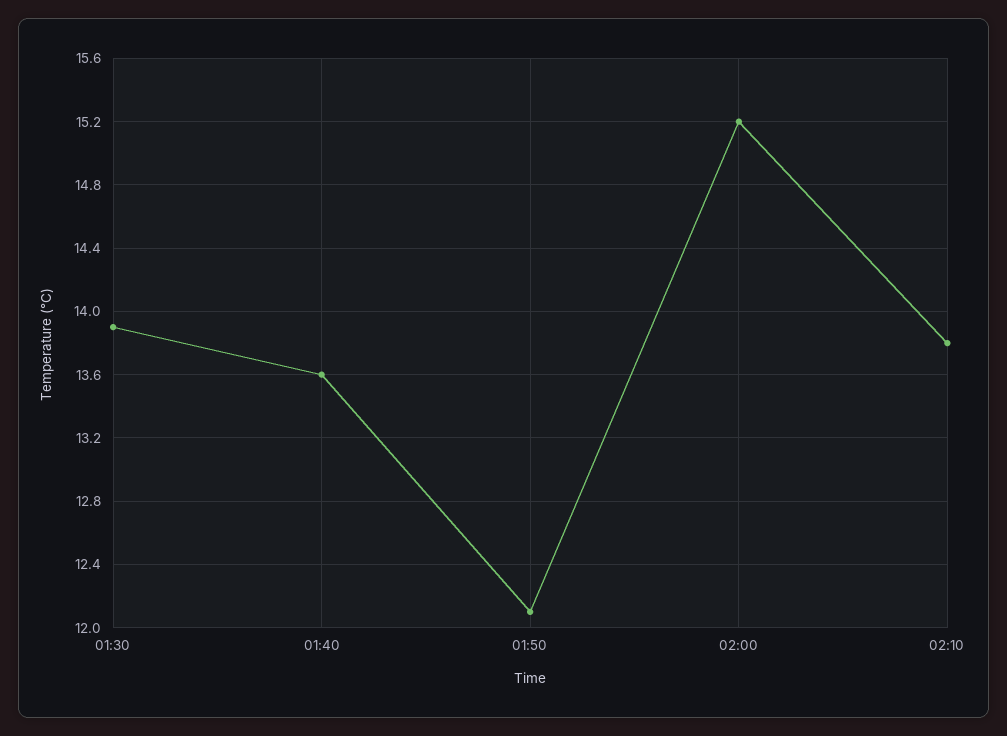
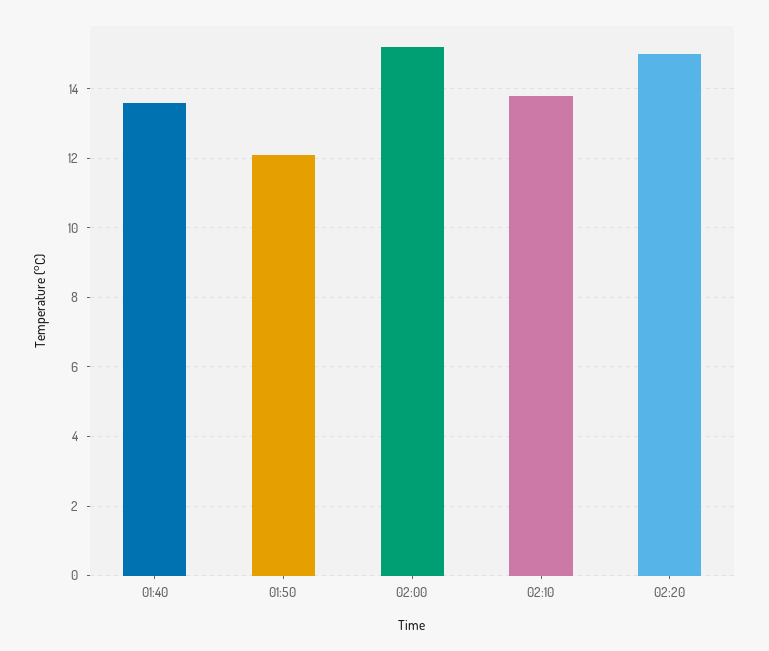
01:30: 13.9 -> none
02:20: none -> 15

